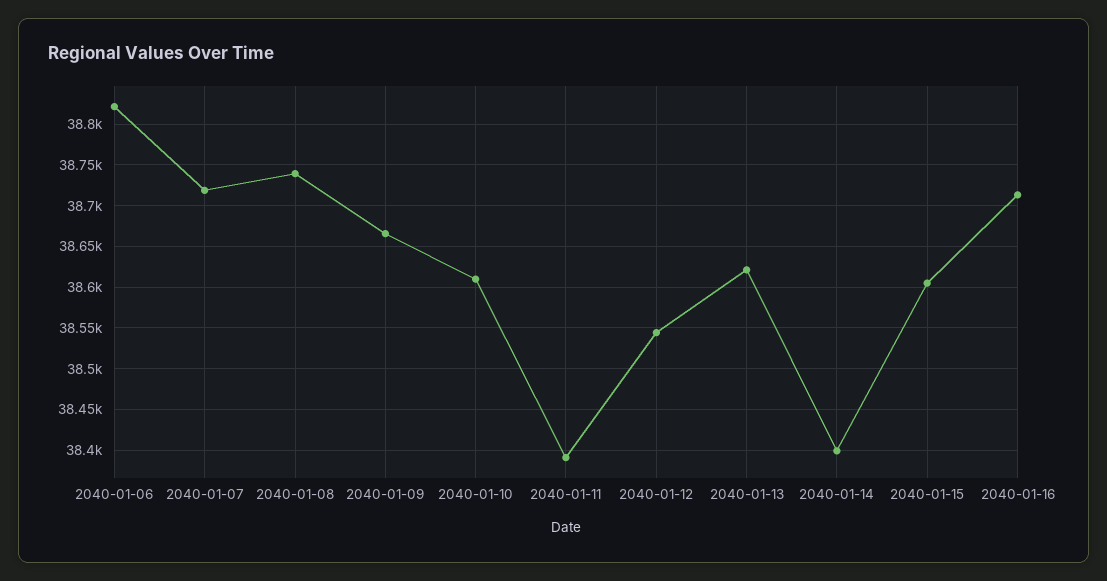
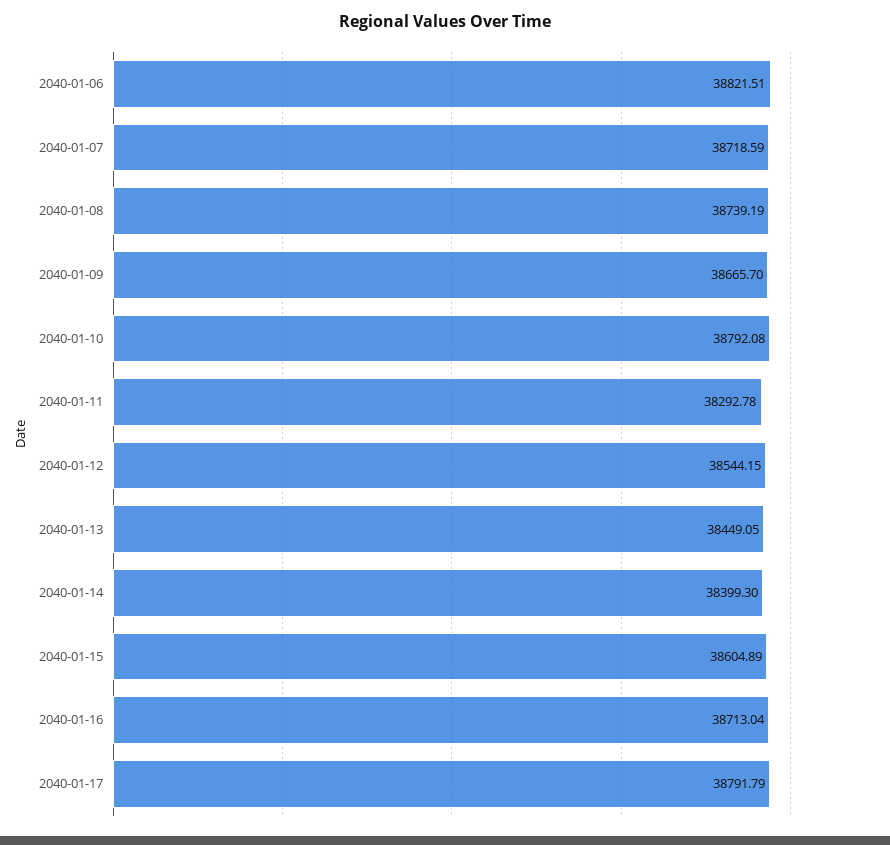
2040-01-10: 38610 -> 38792.08
2040-01-11: 38390 -> 38292.78
2040-01-13: 38620 -> 38449.05
2040-01-17: none -> 38791.79

